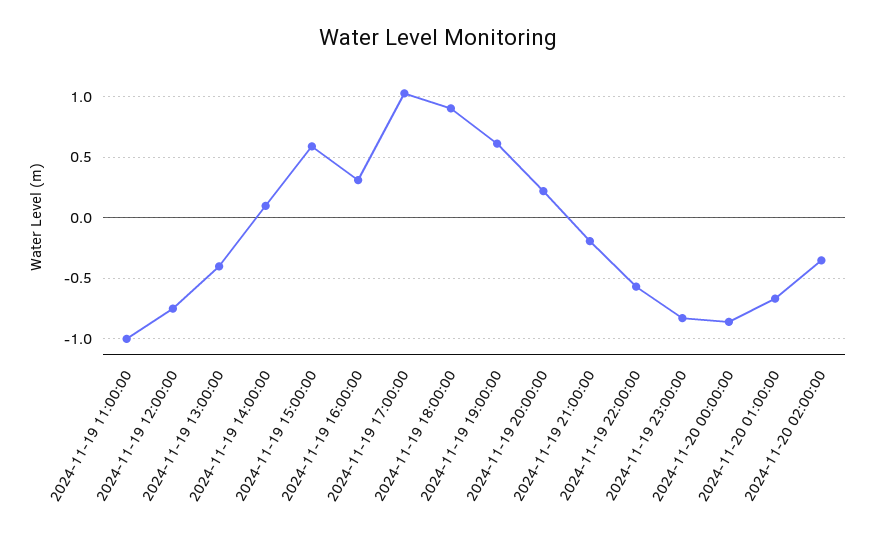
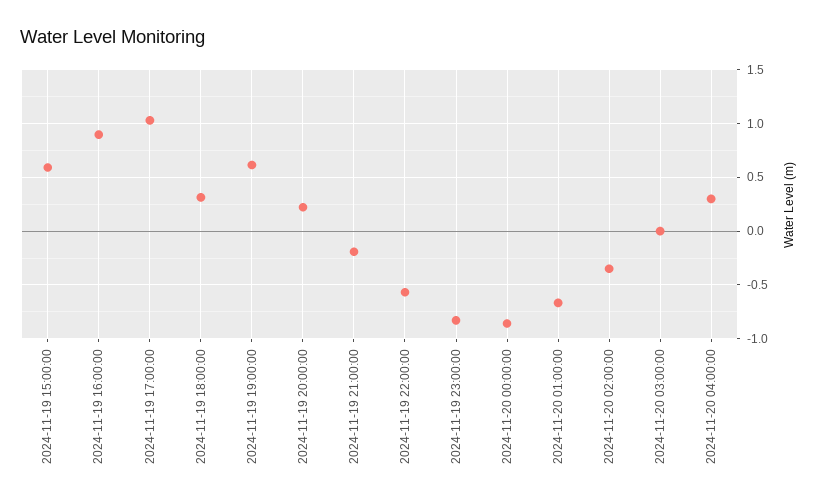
2024-11-19 11:00:00: -1 -> none
2024-11-19 12:00:00: -0.75 -> none
2024-11-19 13:00:00: -0.4 -> none
2024-11-19 14:00:00: 0.1 -> none
2024-11-19 16:00:00: 0.3 -> 0.9
2024-11-19 18:00:00: 0.9 -> 0.3
2024-11-20 03:00:00: none -> 0
2024-11-20 04:00:00: none -> 0.3

